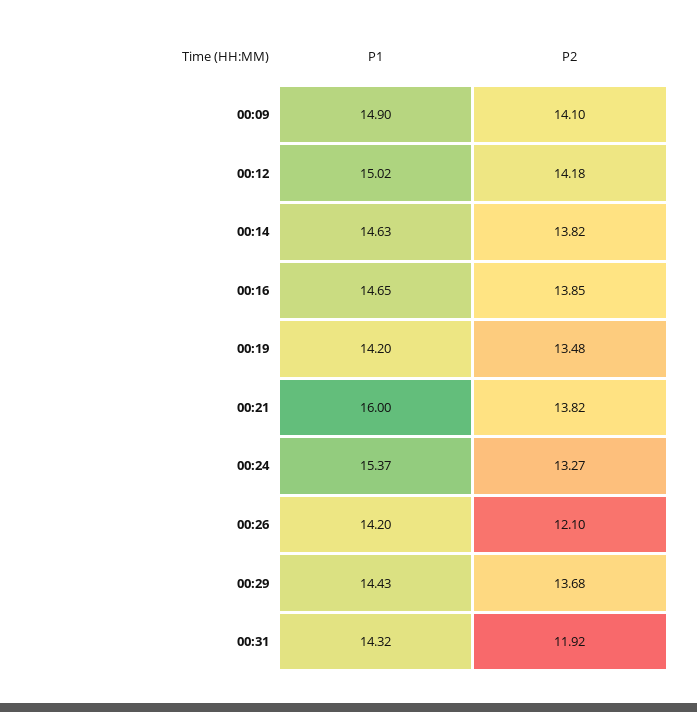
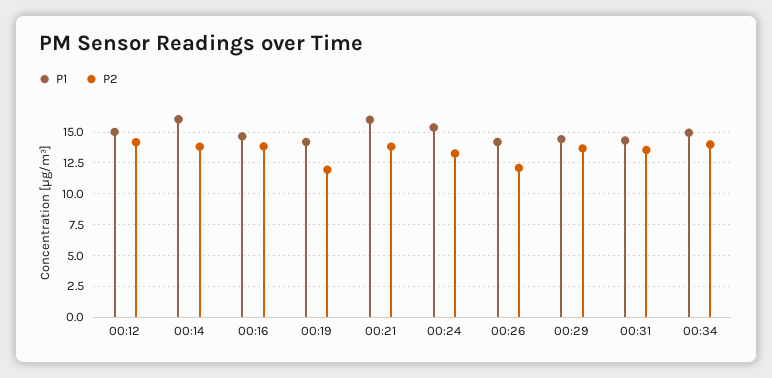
P1, 00:09: 14.9 -> none
P2, 00:09: 14.1 -> none
P1, 00:14: 14.63 -> 16
P2, 00:19: 13.48 -> 12
P2, 00:31: 11.92 -> 13.5
P1, 00:34: none -> 15
P2, 00:34: none -> 14

